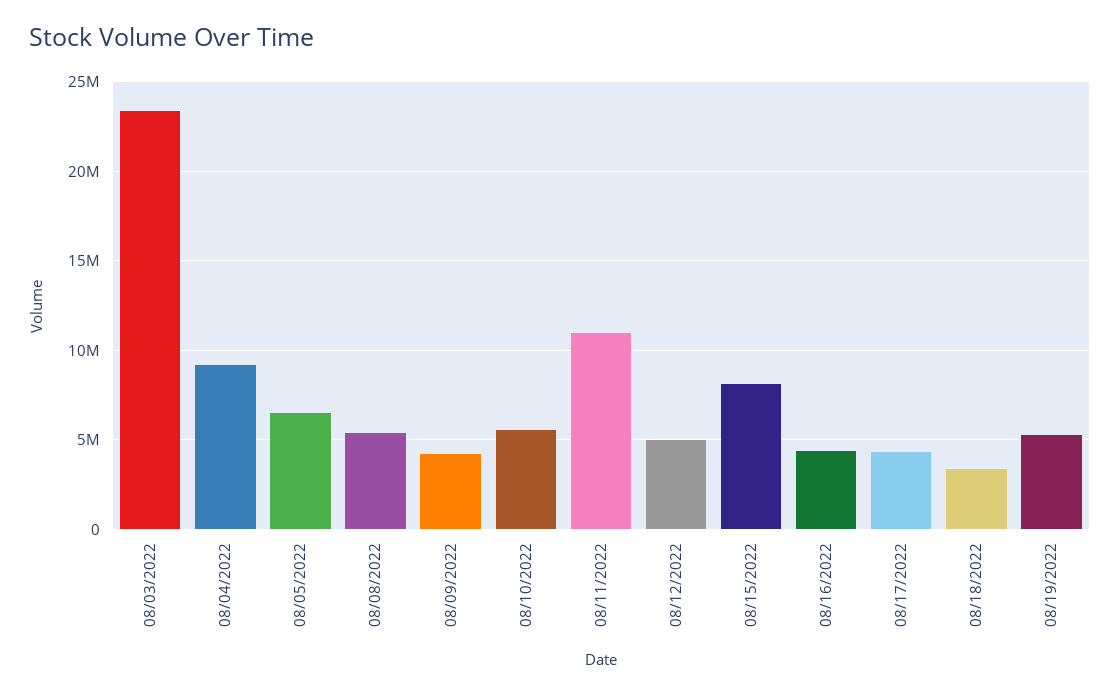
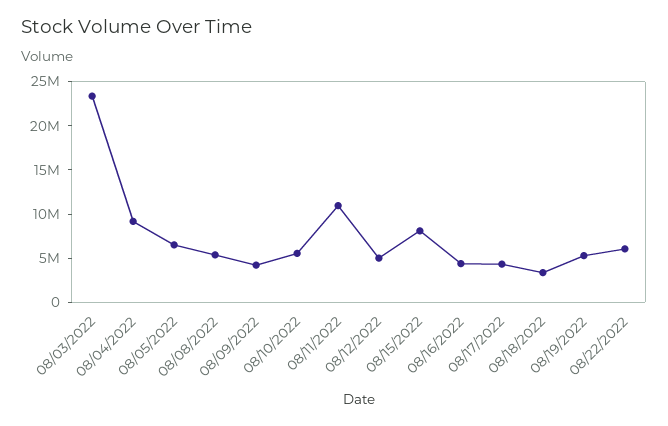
08/22/2022: none -> 6000000

